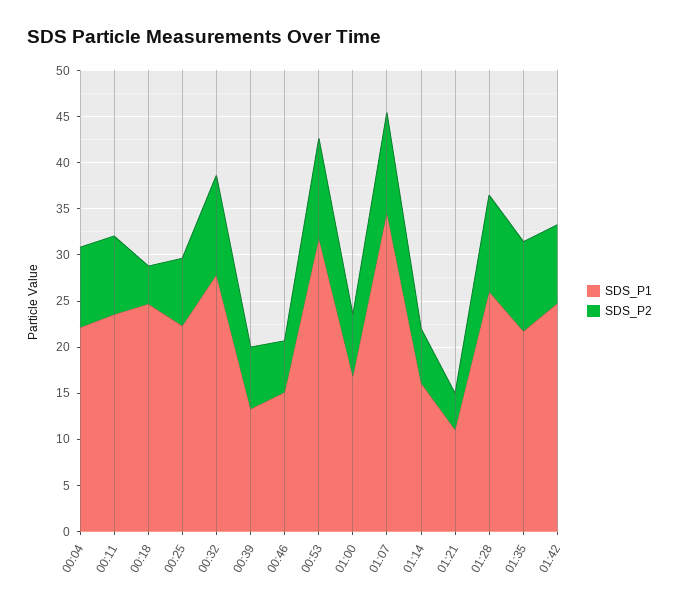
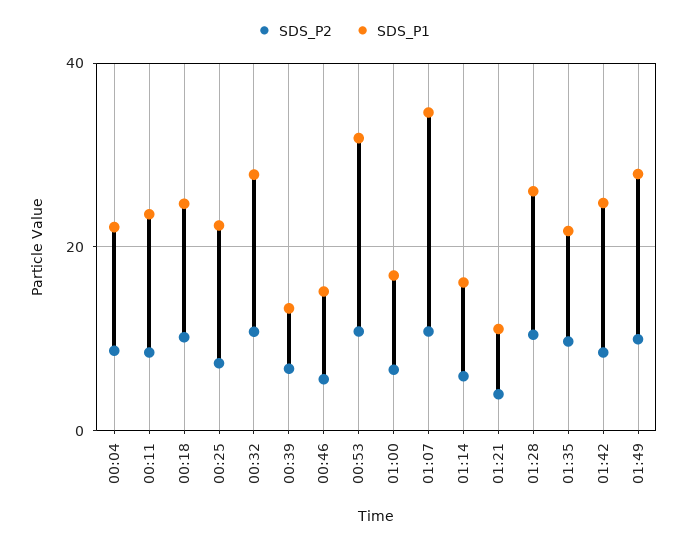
SDS_P2, 00:18: 4 -> 10
SDS_P2, 01:49: none -> 10
SDS_P1, 01:49: none -> 28

